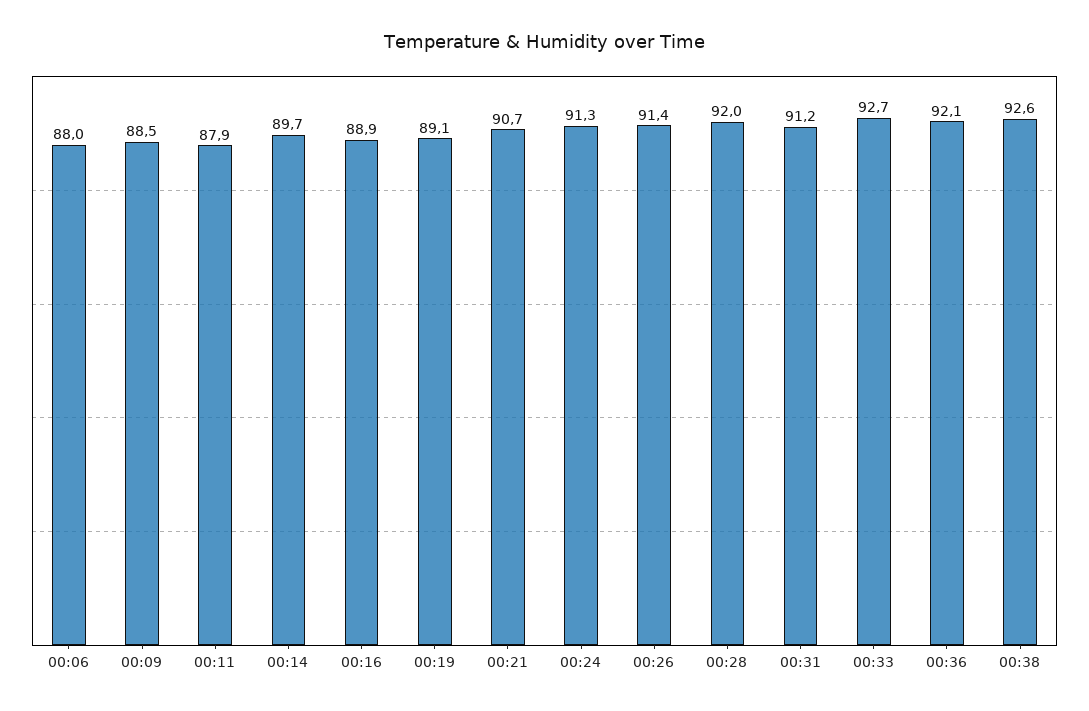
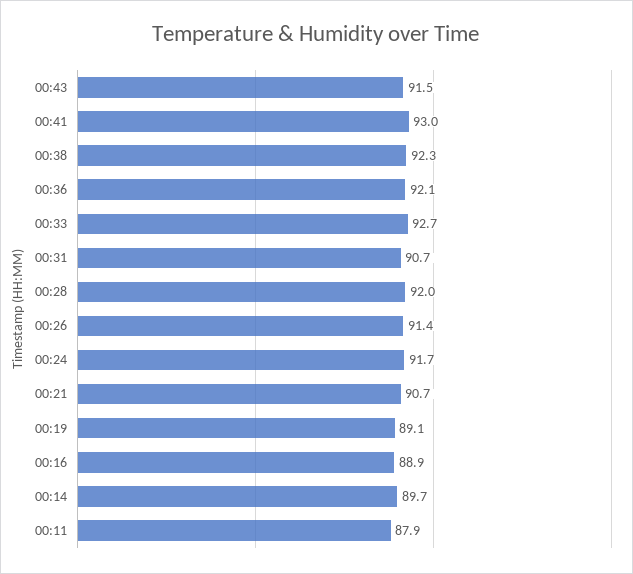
00:06: 88 -> none
00:09: 88.5 -> none
00:24: 91.3 -> 91.7
00:31: 91.2 -> 90.7
00:38: 92.6 -> 92.3
00:43: none -> 91.5
00:41: none -> 93

